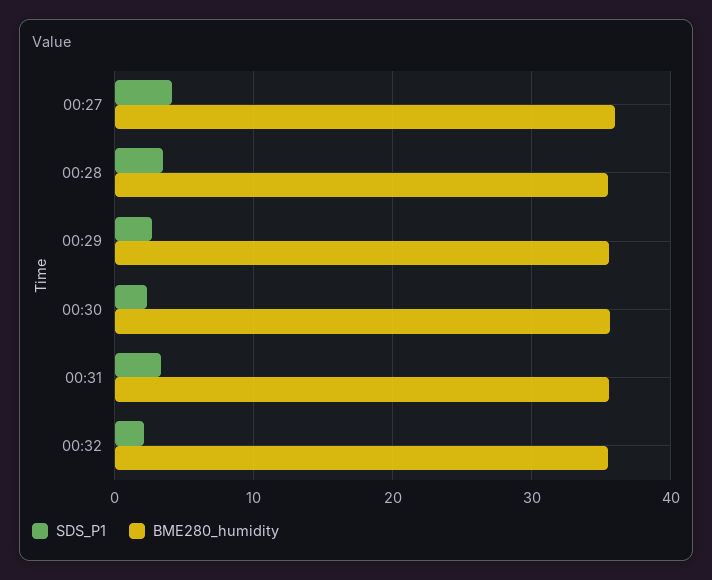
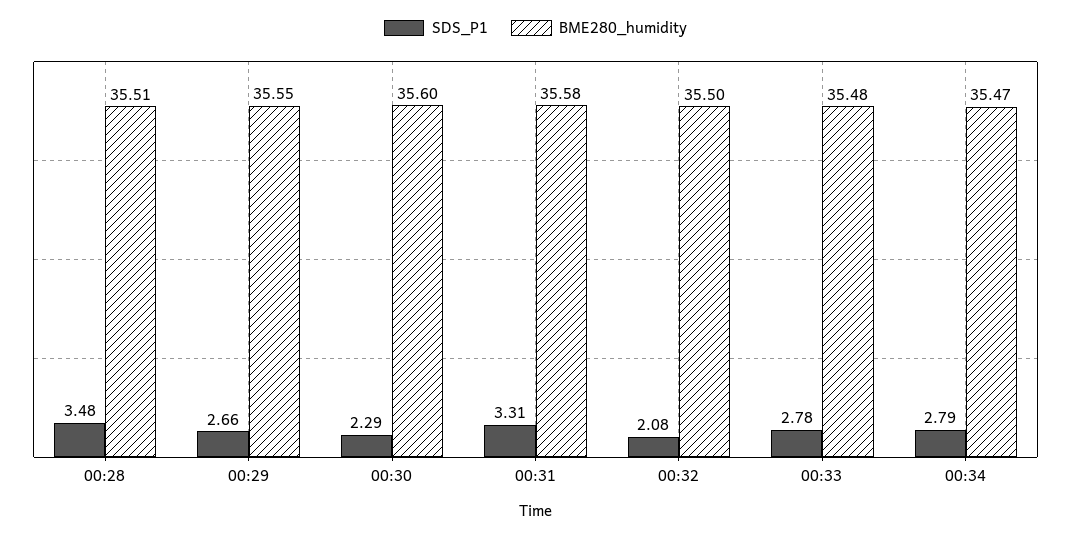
SDS_P1, 00:27: 4 -> none
BME280_humidity, 00:27: 36 -> none
SDS_P1, 00:33: none -> 2.78
BME280_humidity, 00:33: none -> 35.48
SDS_P1, 00:34: none -> 2.79
BME280_humidity, 00:34: none -> 35.47

